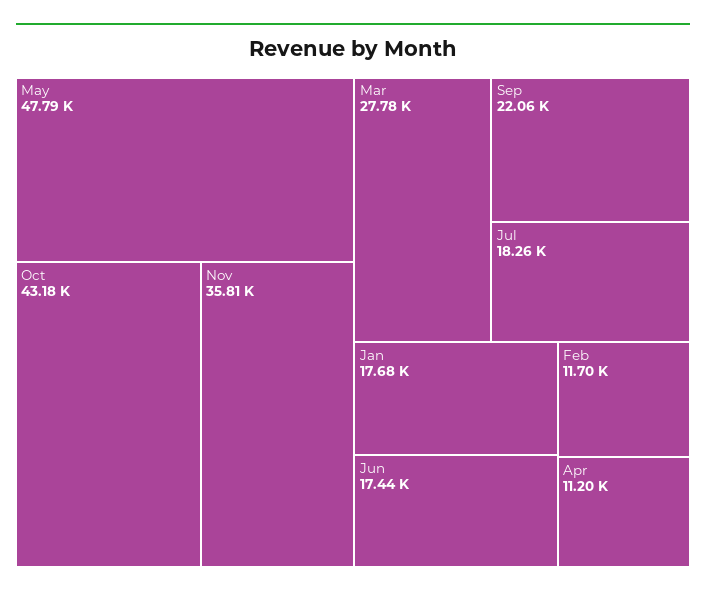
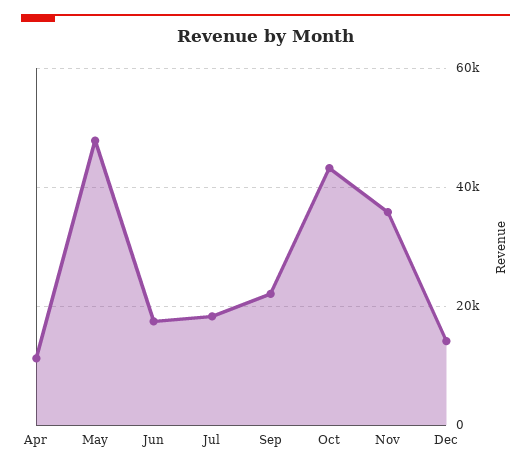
Mar: 27780 -> none
Jan: 17680 -> none
Feb: 11700 -> none
Dec: none -> 14000

